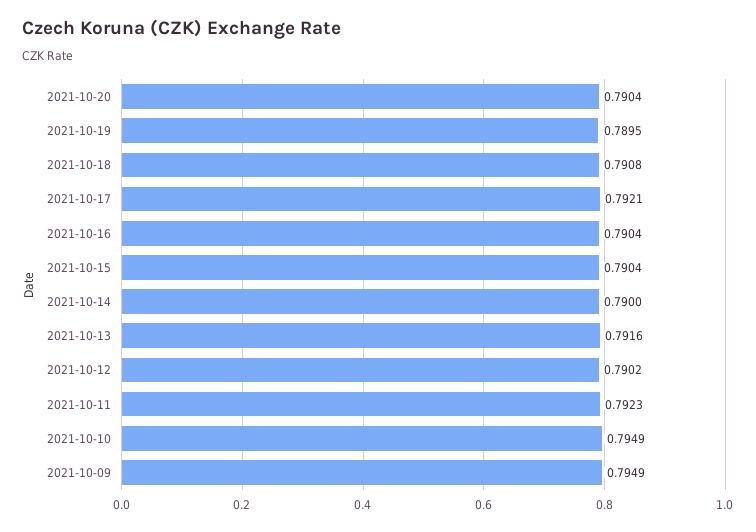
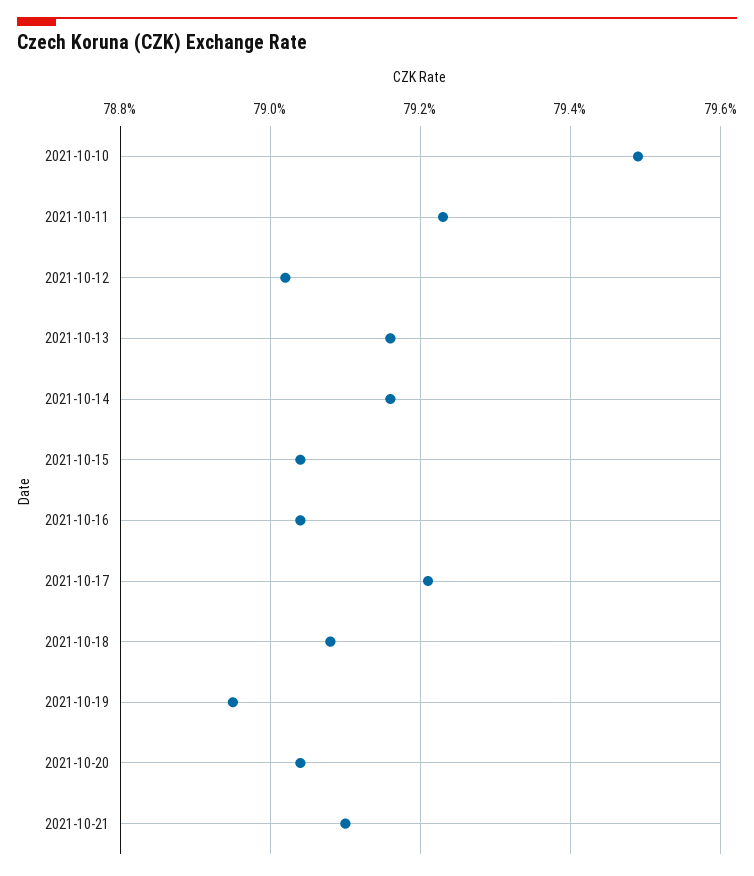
2021-10-14: 0.79 -> 0.7915
2021-10-09: 0.7949 -> none
2021-10-21: none -> 0.791

